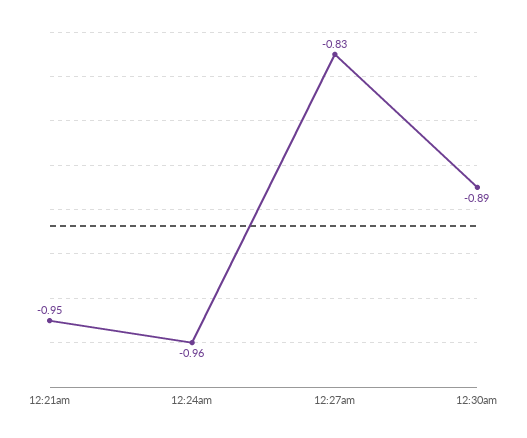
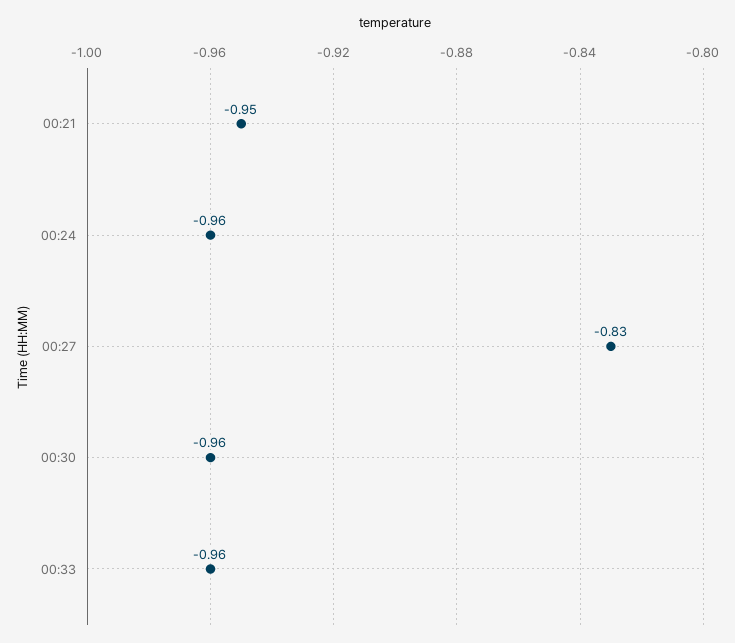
12:30am: -0.89 -> -0.96
00:33: none -> -0.96

